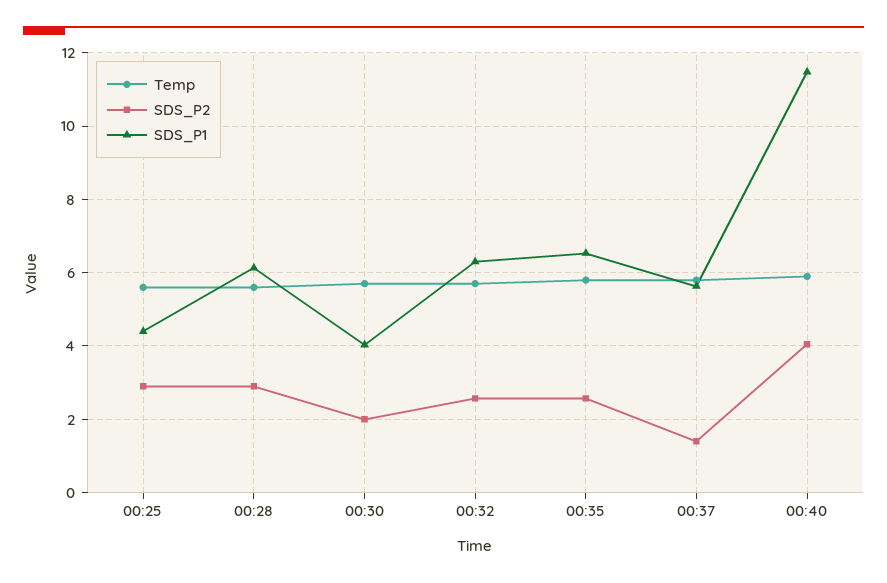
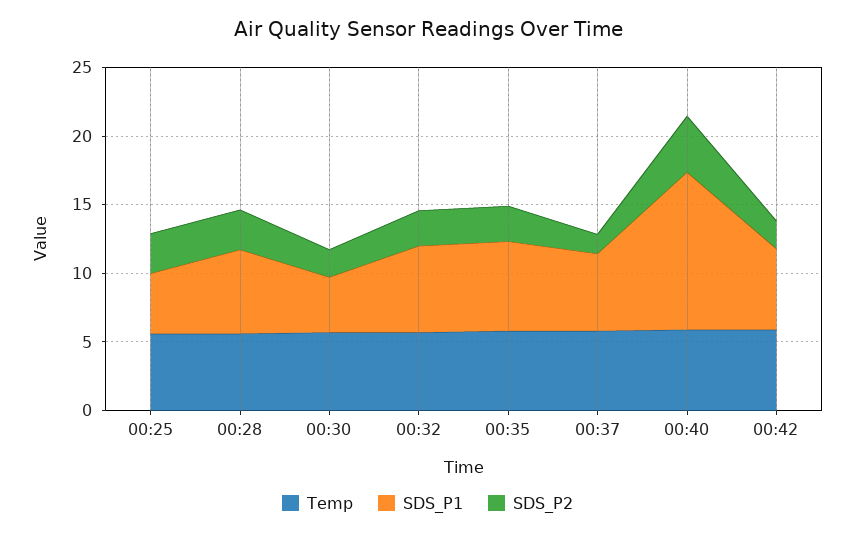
Temp, 00:42: none -> 6
SDS_P1, 00:42: none -> 6
SDS_P2, 00:42: none -> 2

